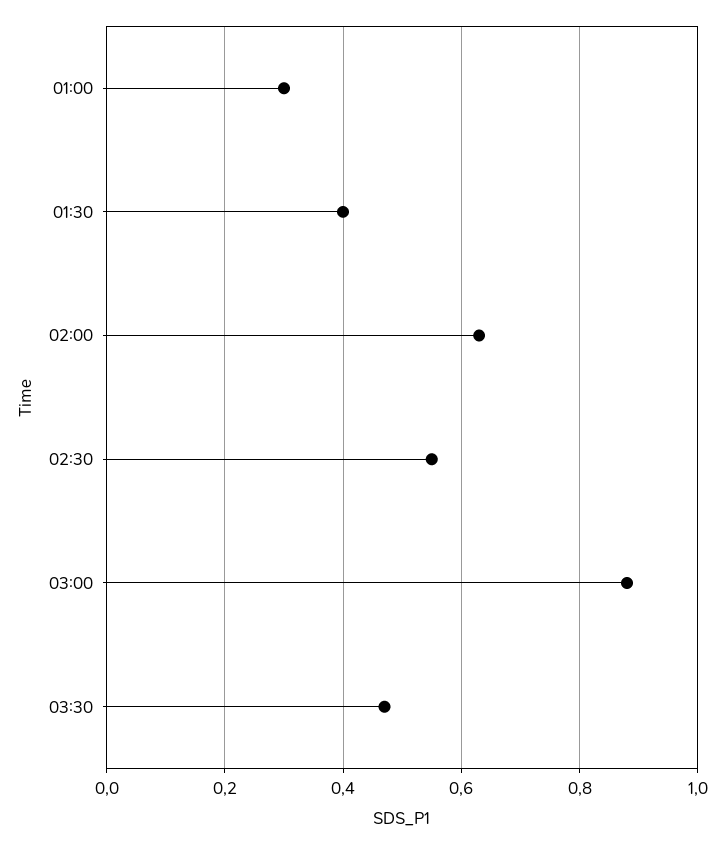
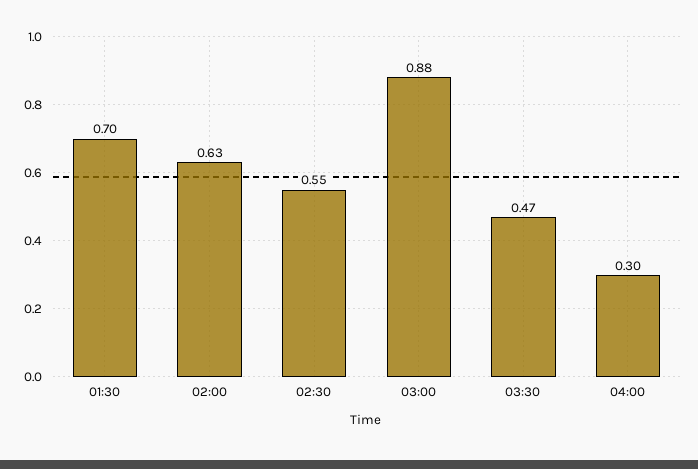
01:00: 0.3 -> none
01:30: 0.4 -> 0.7
04:00: none -> 0.3

